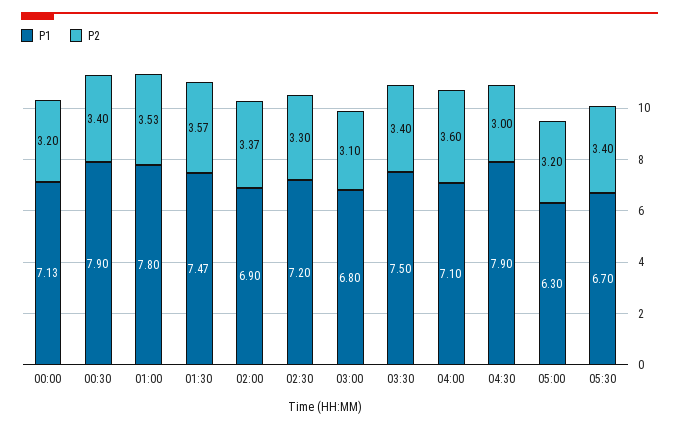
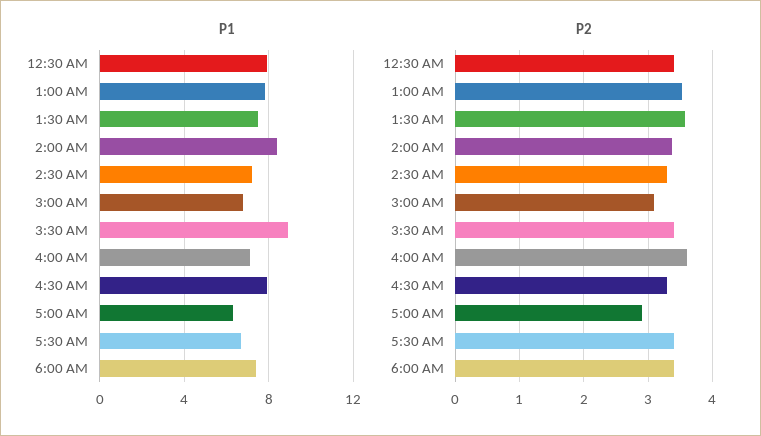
P1, 00:00: 7.13 -> none
P2, 00:00: 3.2 -> none
P1, 02:00: 6.9 -> 8.5
P1, 03:30: 7.5 -> 9
P2, 04:30: 3 -> 3.3
P2, 05:00: 3.2 -> 2.9
P1, 6:00 AM: none -> 7.5
P2, 6:00 AM: none -> 3.4

